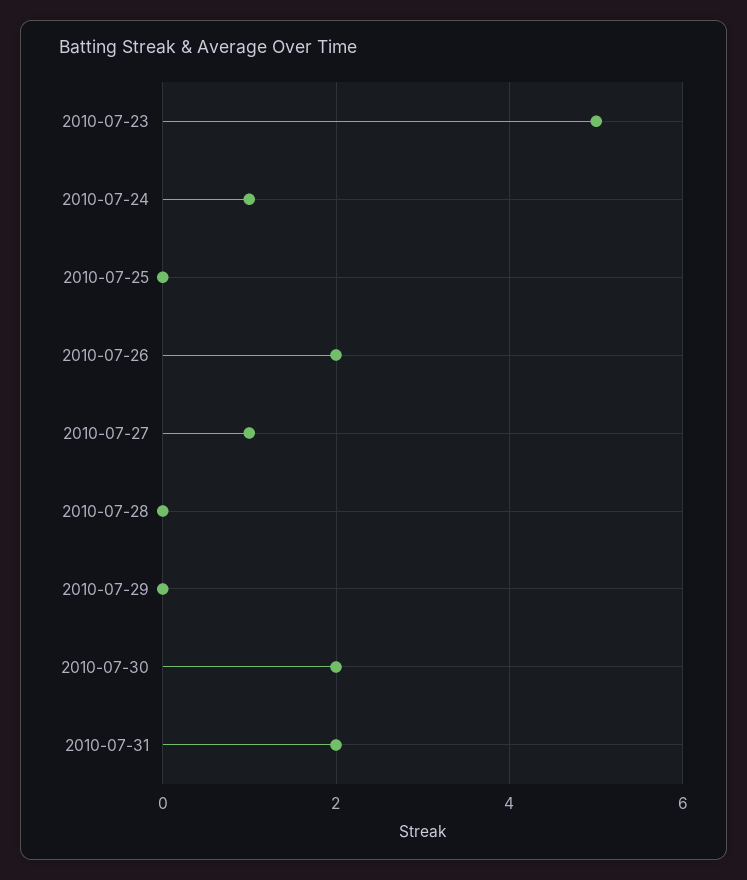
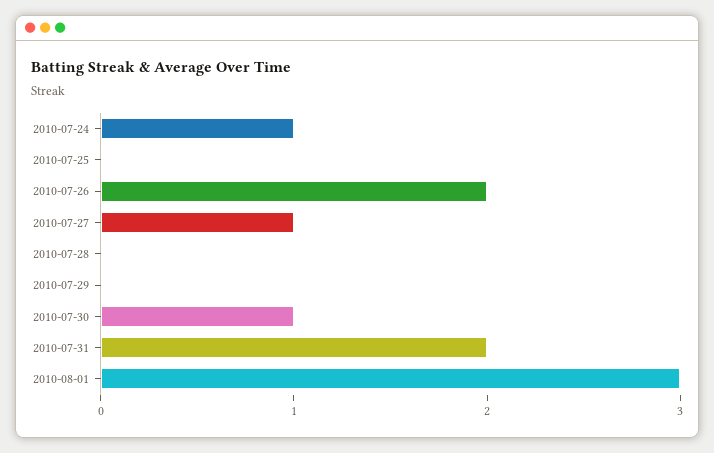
2010-07-23: 5 -> none
2010-07-30: 2 -> 1
2010-08-01: none -> 3

